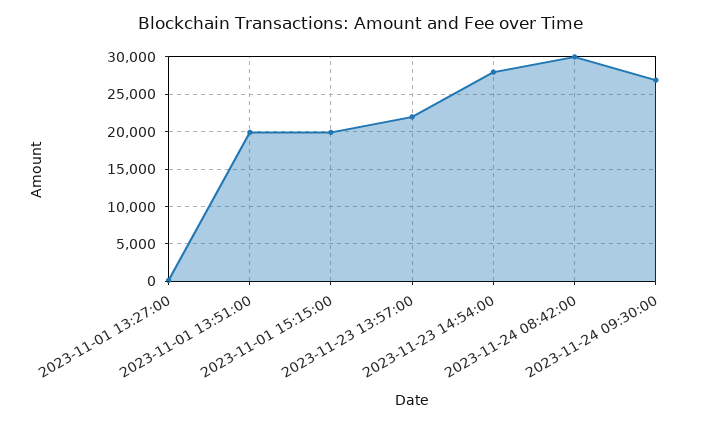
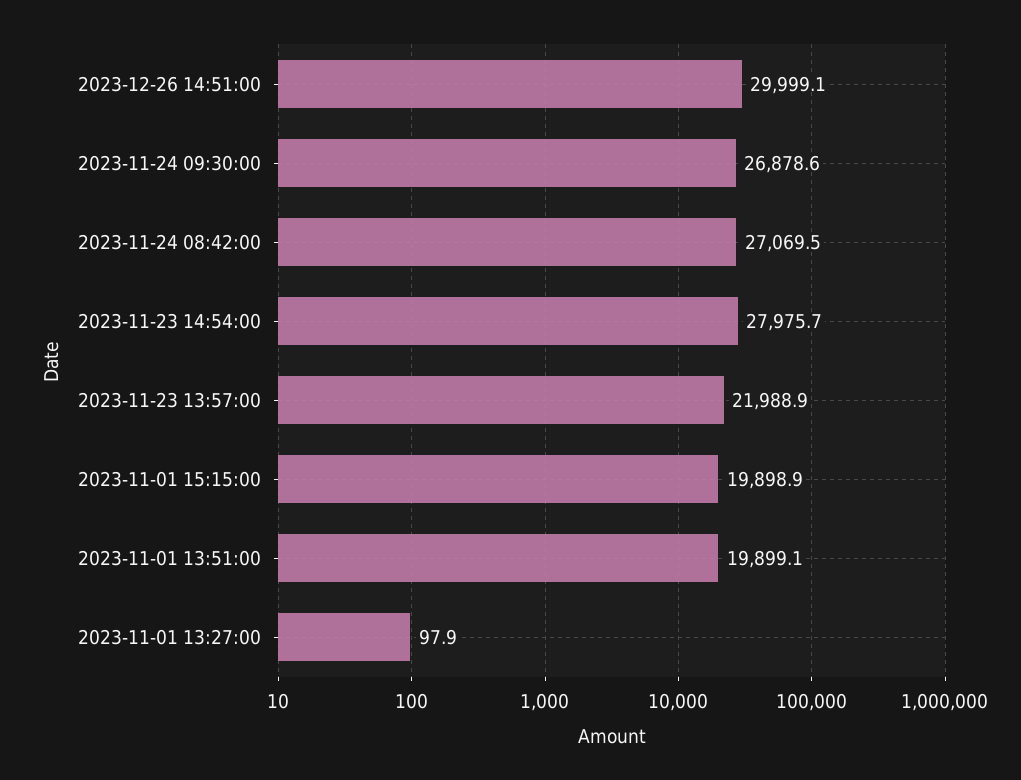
2023-11-24 08:42:00: 30000 -> 27069.5
2023-12-26 14:51:00: none -> 29999.1

